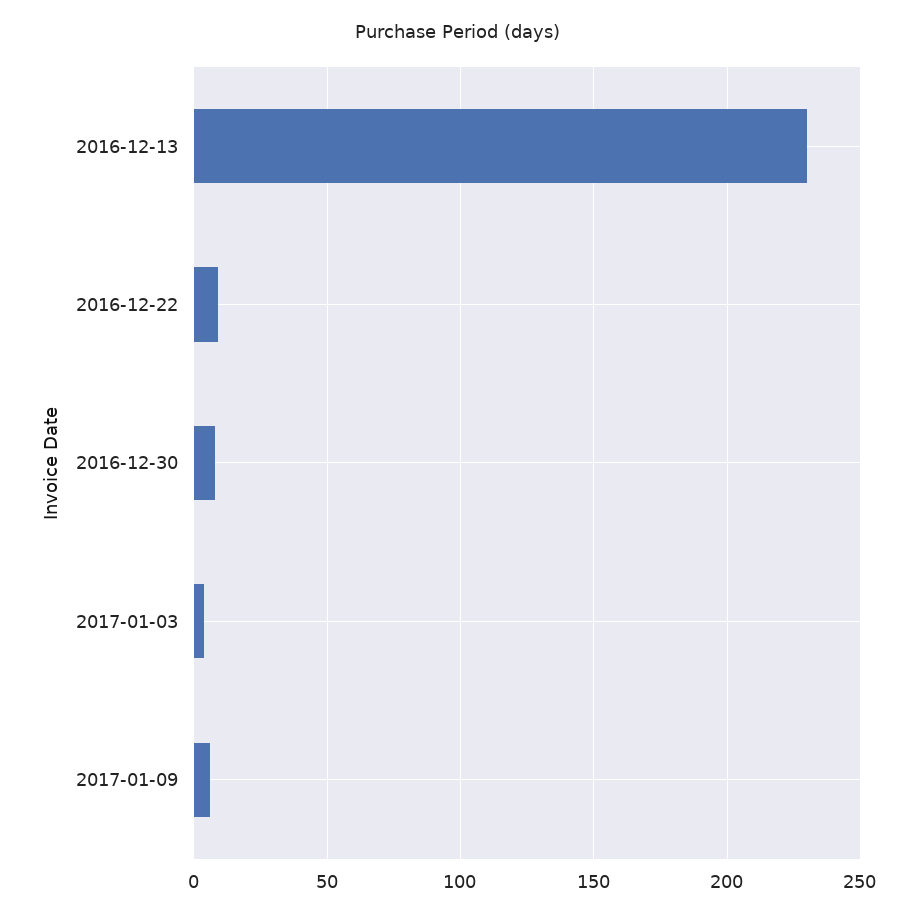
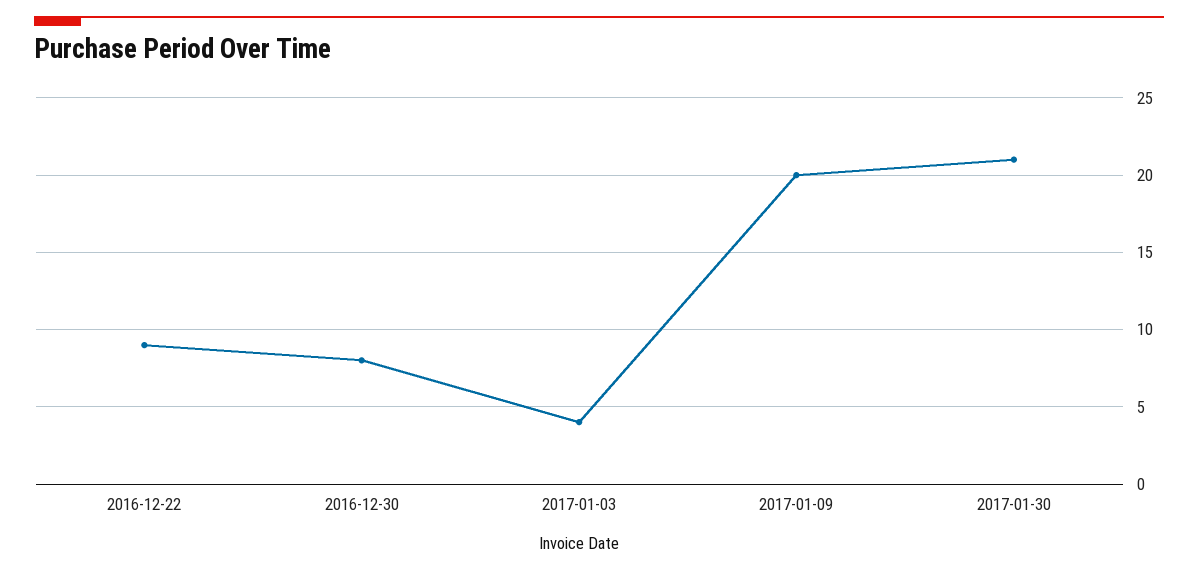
2016-12-13: 230 -> none
2017-01-09: 5 -> 20
2017-01-30: none -> 21

